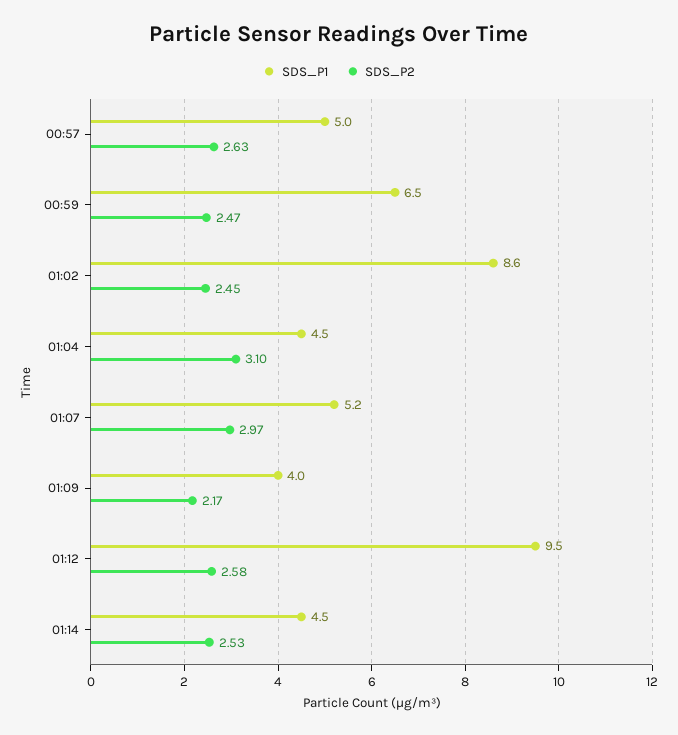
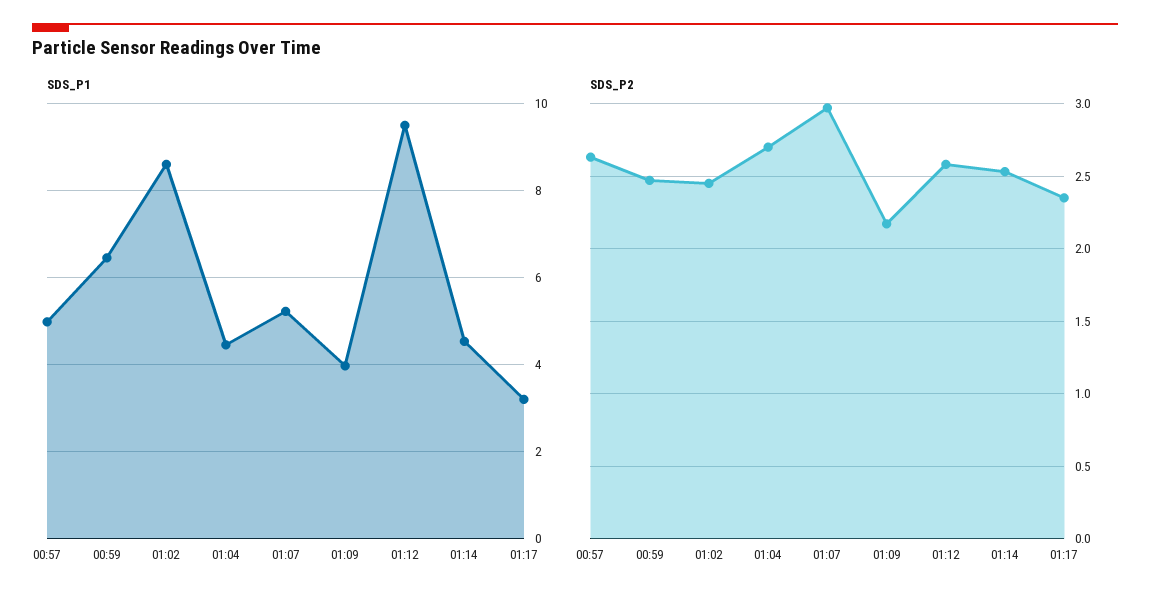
SDS_P2, 01:04: 3.1 -> 2.7
SDS_P1, 01:17: none -> 3.2
SDS_P2, 01:17: none -> 2.35

